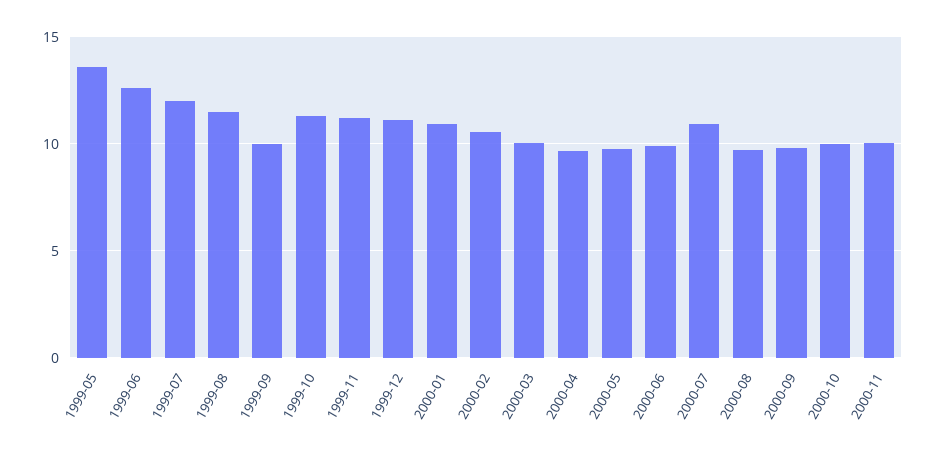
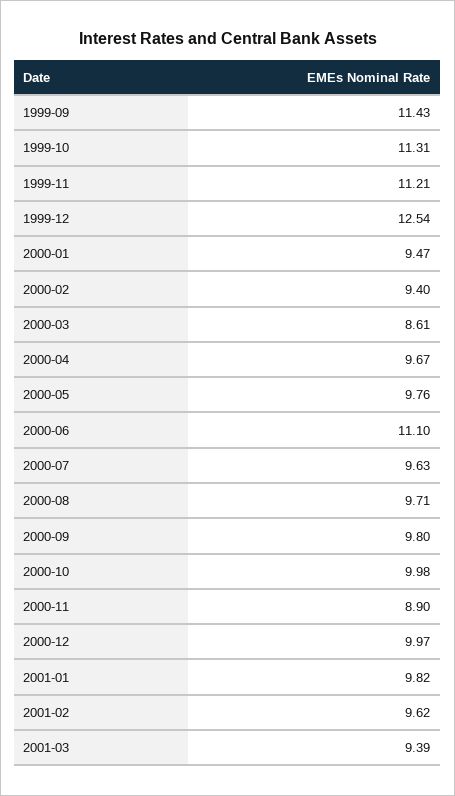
1999-05: 13.5 -> none
1999-06: 12.5 -> none
1999-07: 12 -> none
1999-08: 11.5 -> none
1999-09: 10 -> 11.43
1999-12: 11 -> 12.54
2000-01: 11 -> 9.47
2000-02: 10.5 -> 9.4
2000-03: 10 -> 8.61
2000-06: 10 -> 11.1
2000-07: 11 -> 9.63
2000-11: 10 -> 8.9
2000-12: none -> 9.97
2001-01: none -> 9.82
2001-02: none -> 9.62
2001-03: none -> 9.39

